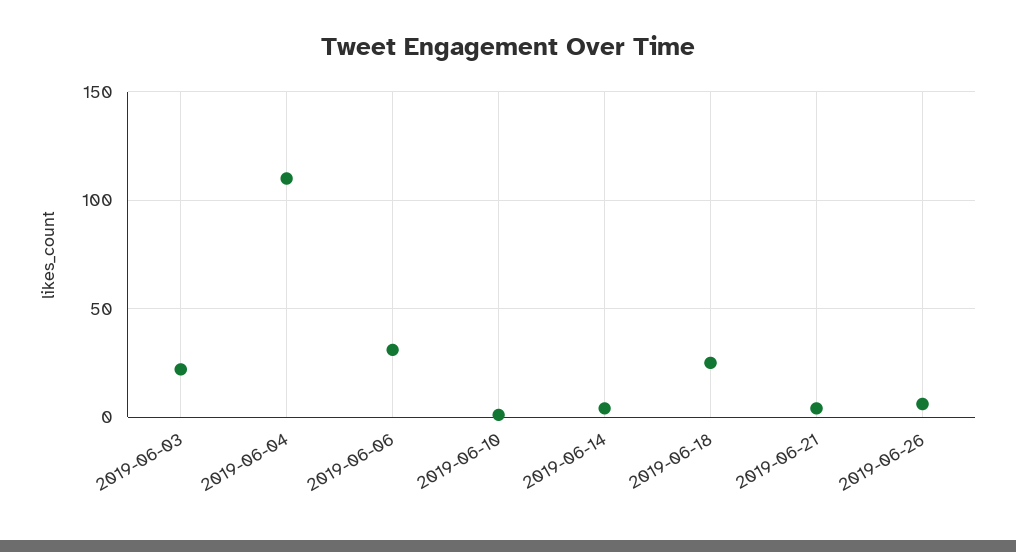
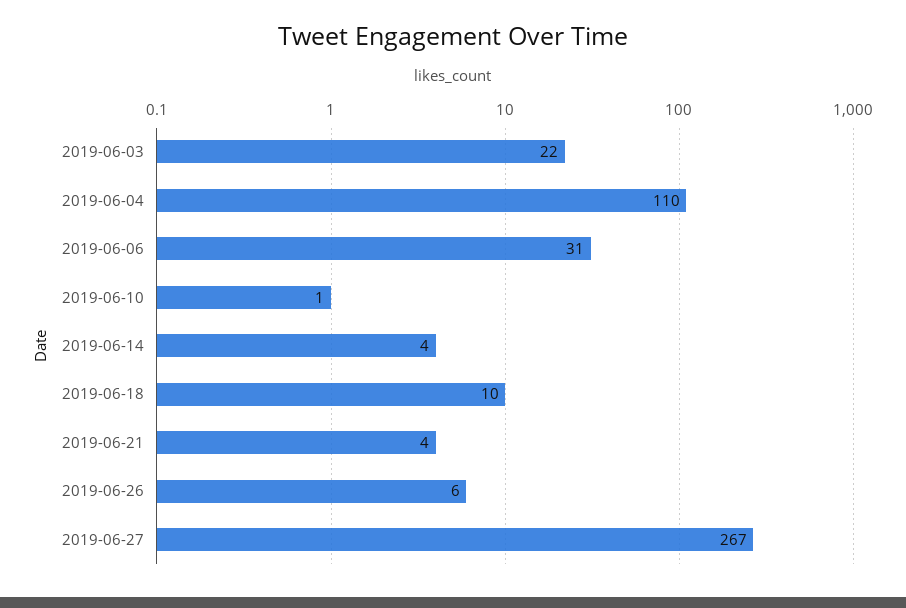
2019-06-18: 25 -> 10
2019-06-27: none -> 267

